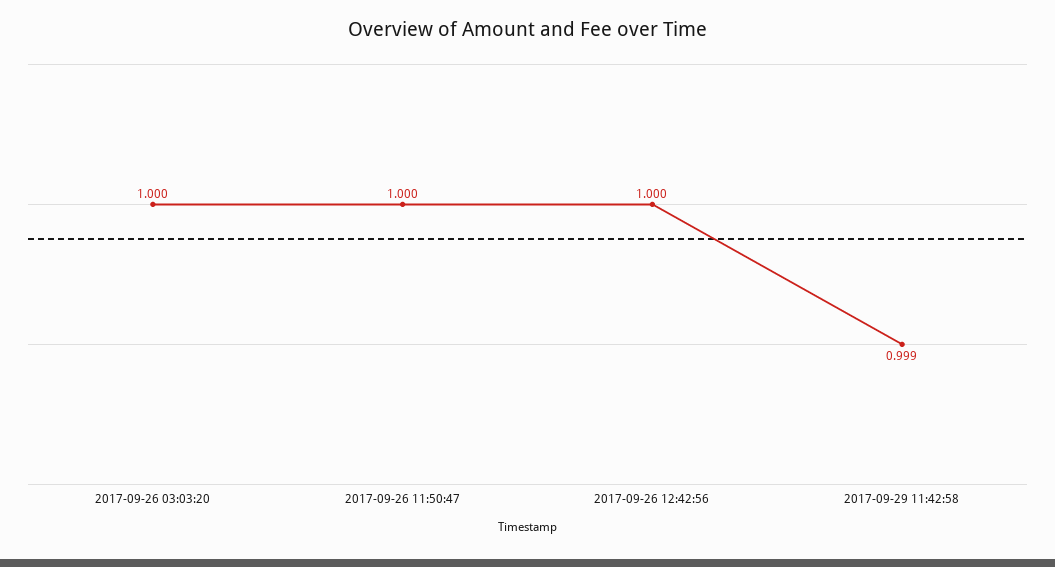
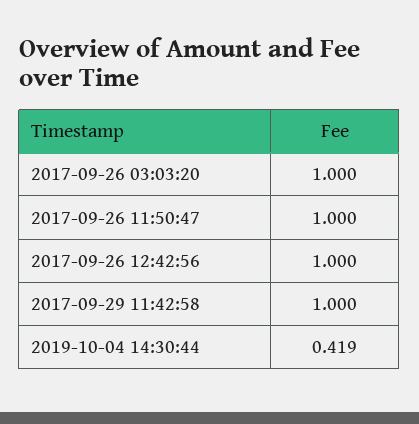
2017-09-29 11:42:58: 0.999 -> 1
2019-10-04 14:30:44: none -> 0.419

